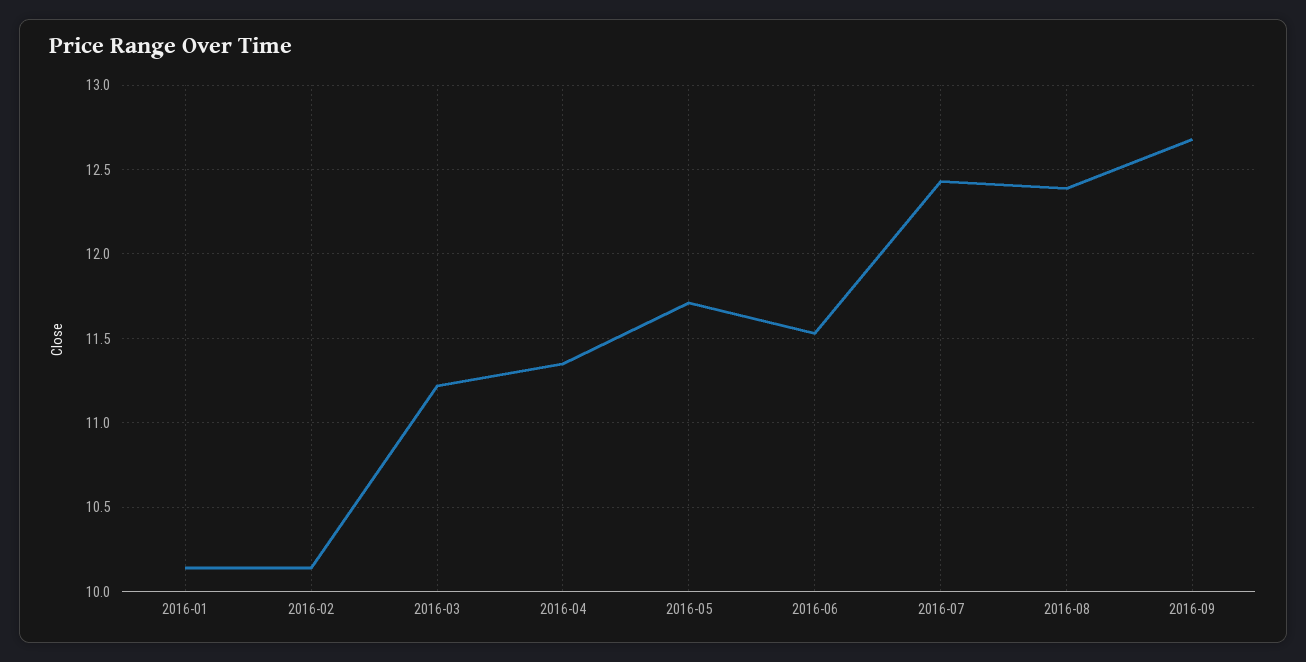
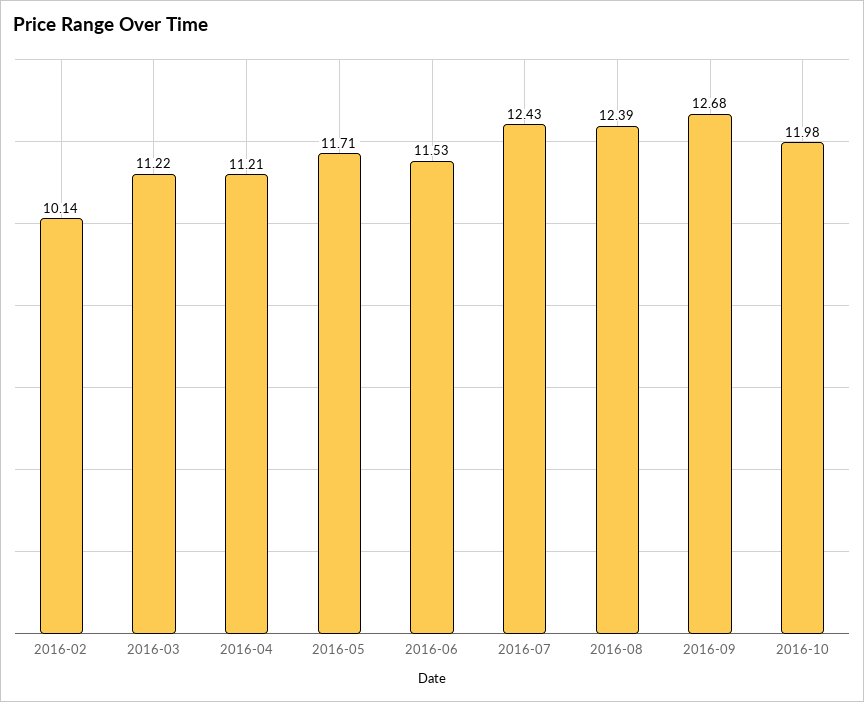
2016-01: 10.15 -> none
2016-04: 11.35 -> 11.21
2016-10: none -> 11.98

